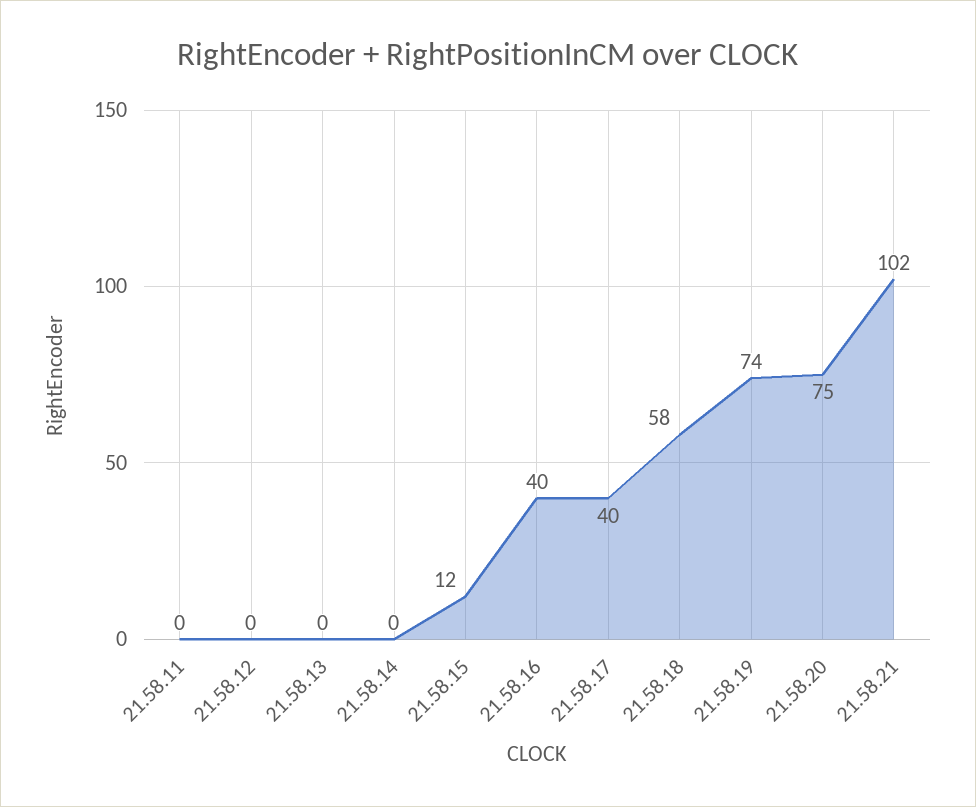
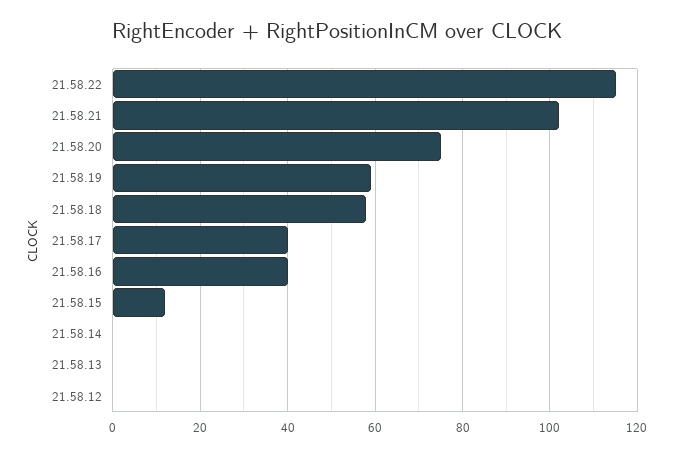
21.58.11: 0 -> none
21.58.19: 74 -> 60
21.58.22: none -> 115

